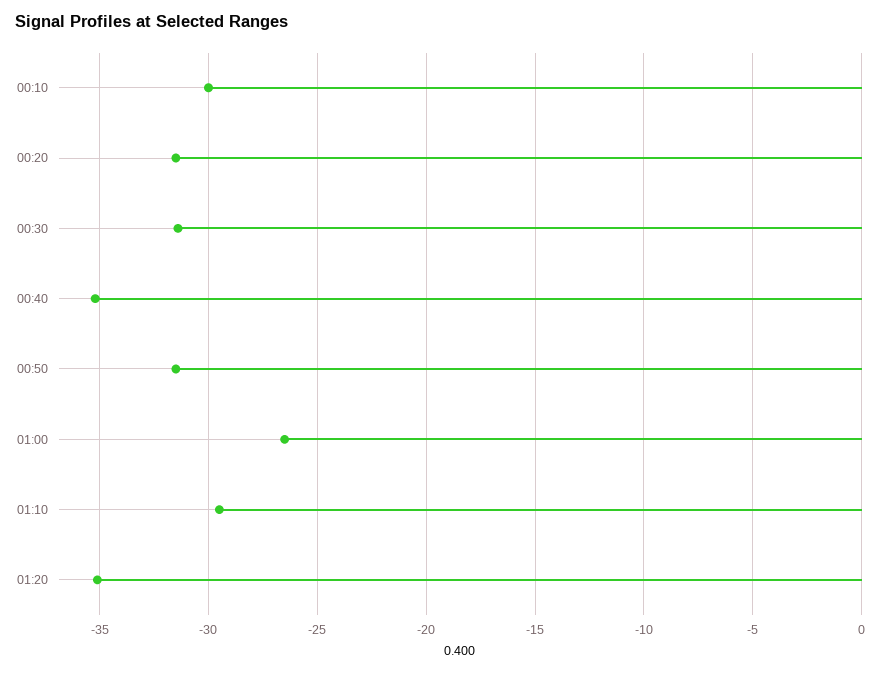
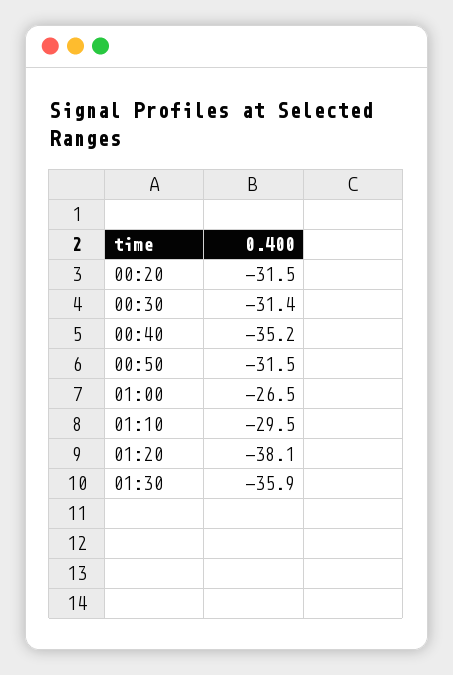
00:10: -30 -> none
01:20: -35 -> -38.1
01:30: none -> -35.9

